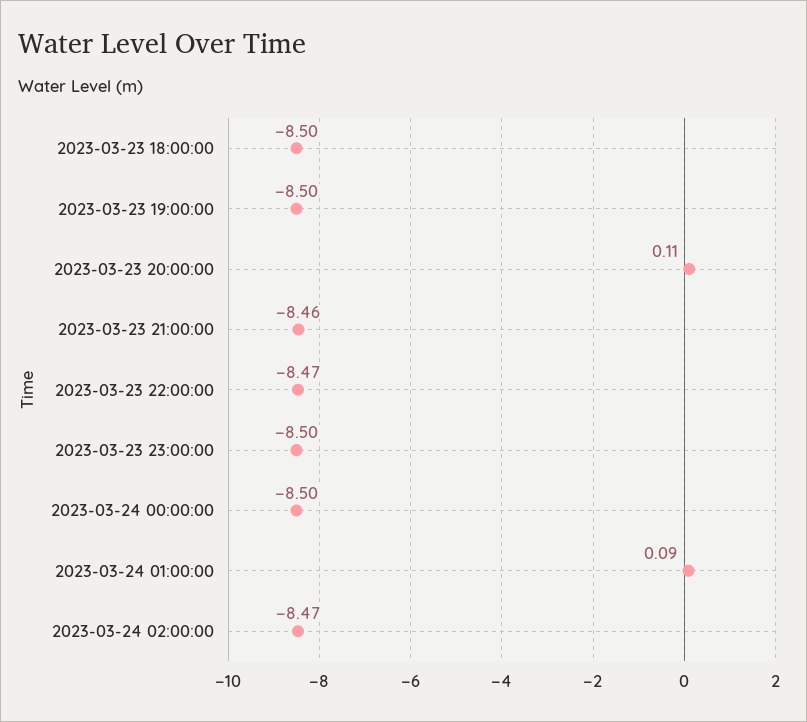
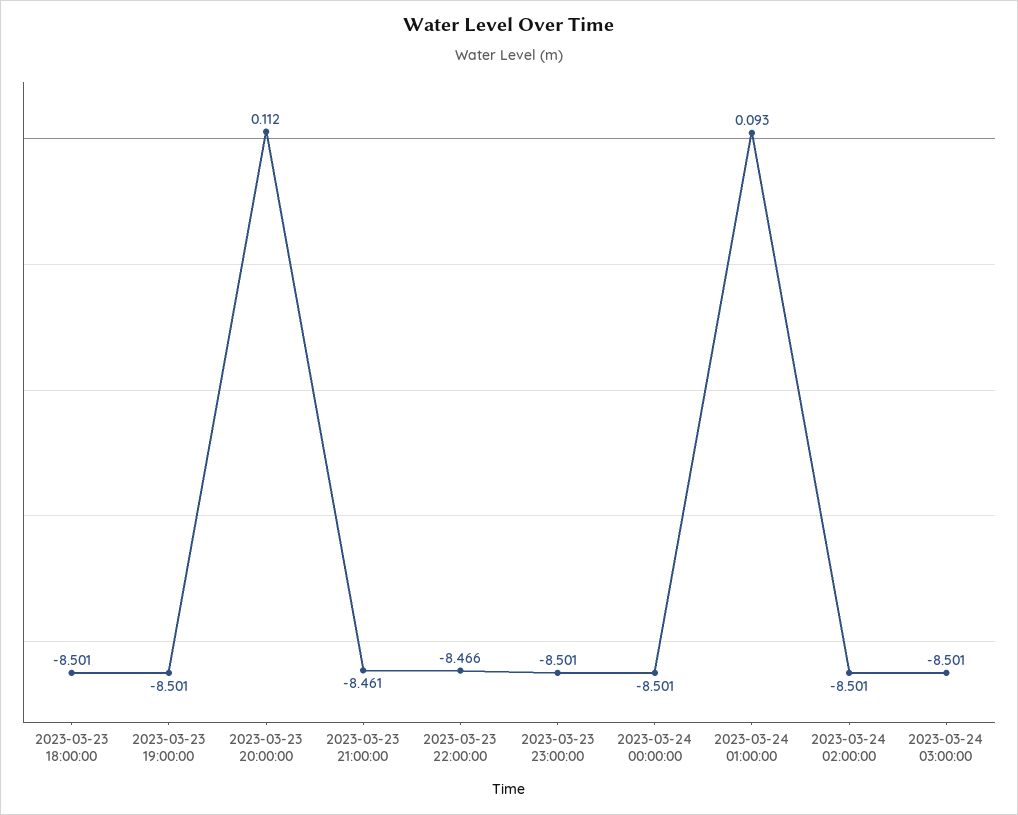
2023-03-24 02:00:00: -8.47 -> -8.501
2023-03-24 03:00:00: none -> -8.501

